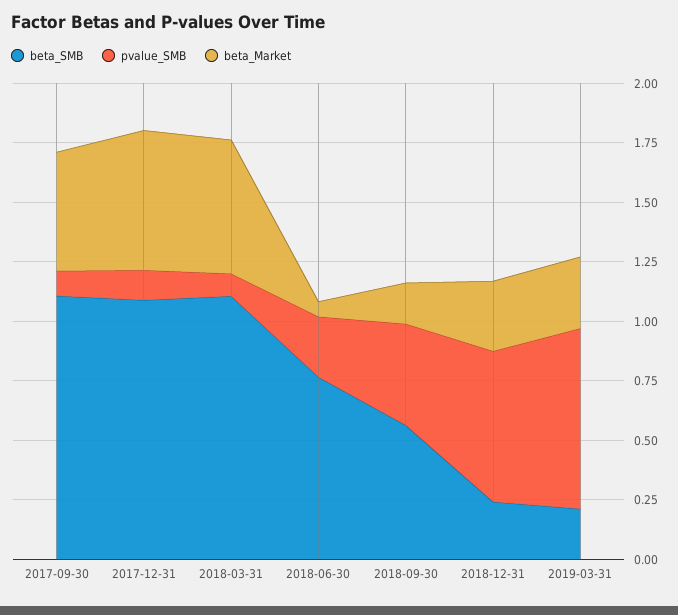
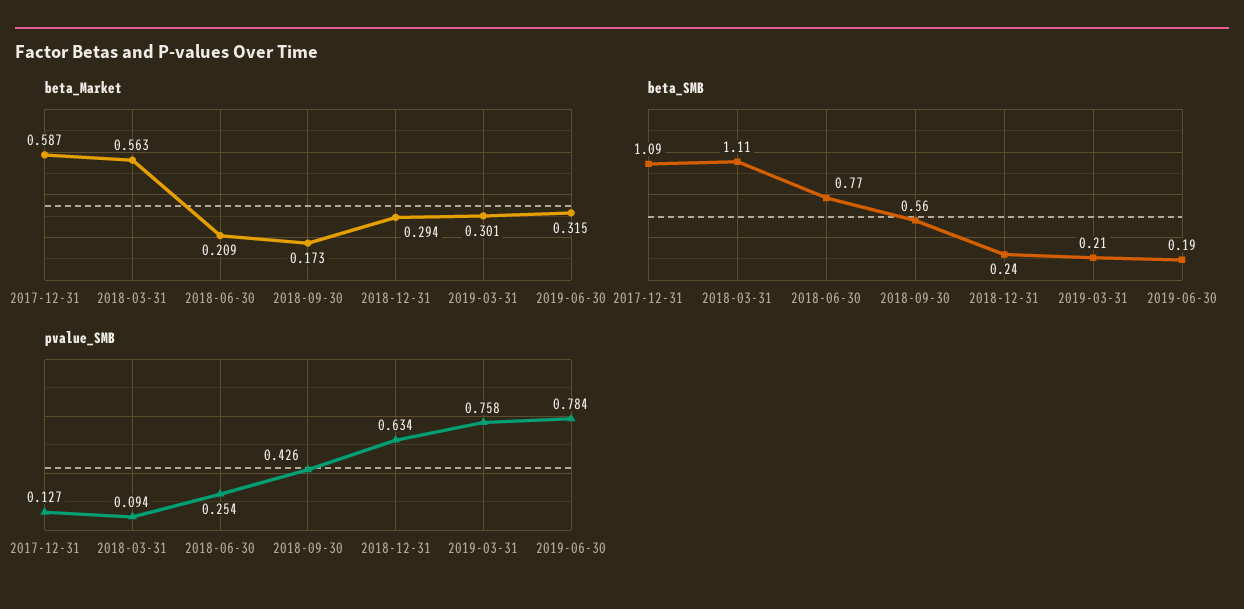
beta_SMB, 2017-09-30: 1.1 -> none
pvalue_SMB, 2017-09-30: 0.1 -> none
beta_Market, 2017-09-30: 0.5 -> none
beta_Market, 2018-06-30: 0.05 -> 0.209
beta_Market, 2019-06-30: none -> 0.315
beta_SMB, 2019-06-30: none -> 0.19
pvalue_SMB, 2019-06-30: none -> 0.784

